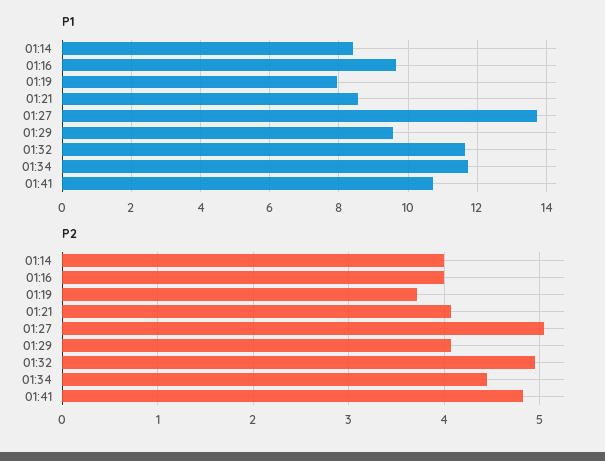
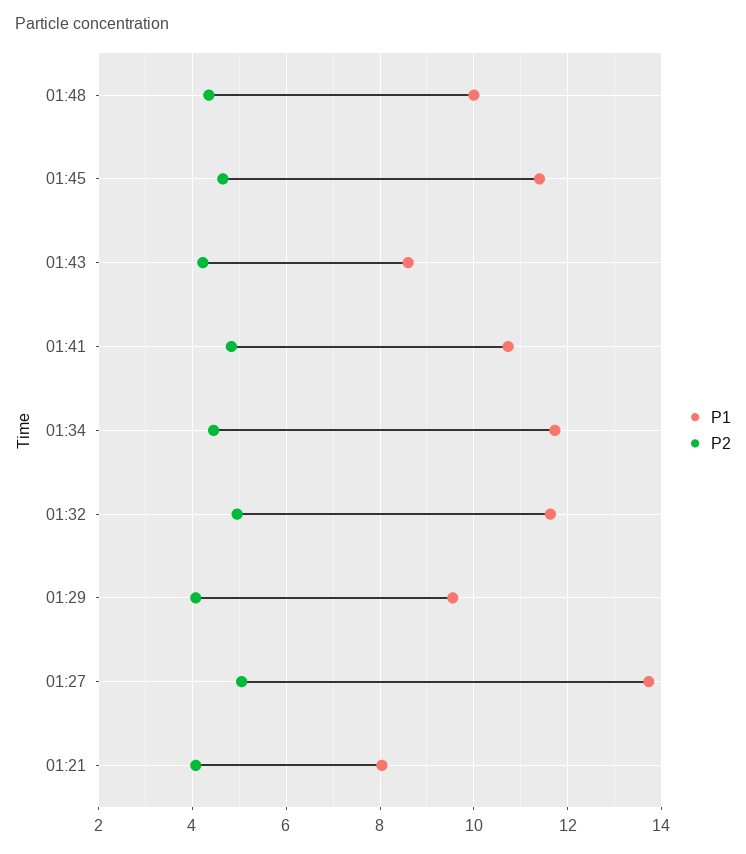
P1, 01:14: 8.4 -> none
P1, 01:16: 9.6 -> none
P1, 01:19: 8 -> none
P1, 01:21: 8.6 -> 8
P2, 01:14: 4 -> none
P2, 01:16: 4 -> none
P2, 01:19: 3.7 -> none
P1, 01:48: none -> 10
P2, 01:48: none -> 4.4
P1, 01:45: none -> 11.4
P2, 01:45: none -> 4.6
P1, 01:43: none -> 8.6
P2, 01:43: none -> 4.2

